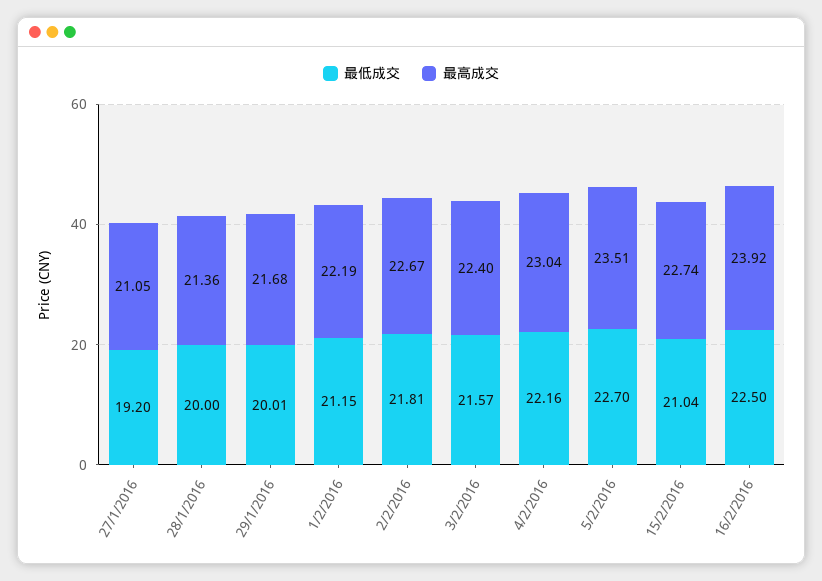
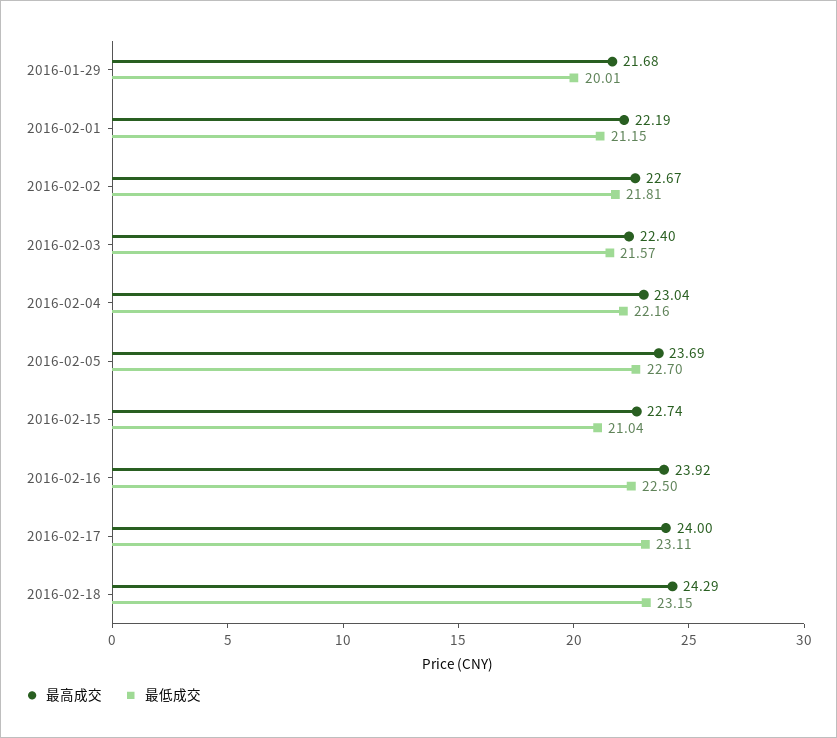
最低成交, 27/1/2016: 19.2 -> none
最高成交, 27/1/2016: 21.05 -> none
最低成交, 28/1/2016: 20 -> none
最高成交, 28/1/2016: 21.36 -> none
最高成交, 5/2/2016: 23.51 -> 23.69
最高成交, 2016-02-17: none -> 24
最低成交, 2016-02-17: none -> 23.11
最高成交, 2016-02-18: none -> 24.29
最低成交, 2016-02-18: none -> 23.15

